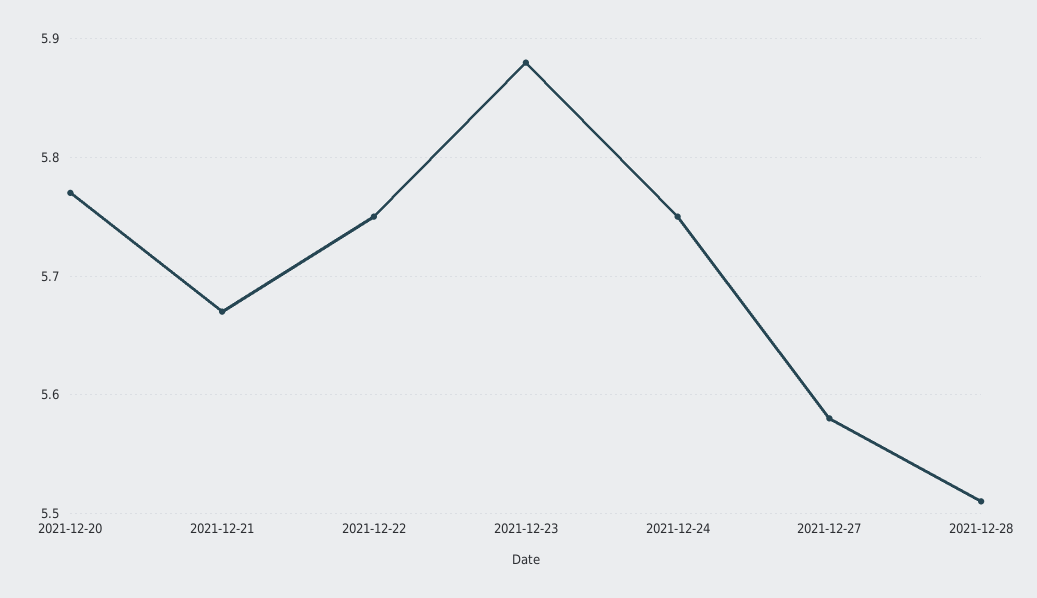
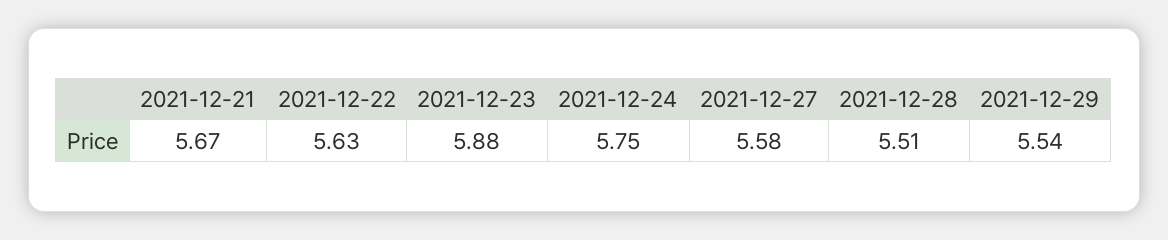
2021-12-20: 5.77 -> none
2021-12-22: 5.75 -> 5.63
2021-12-29: none -> 5.54

